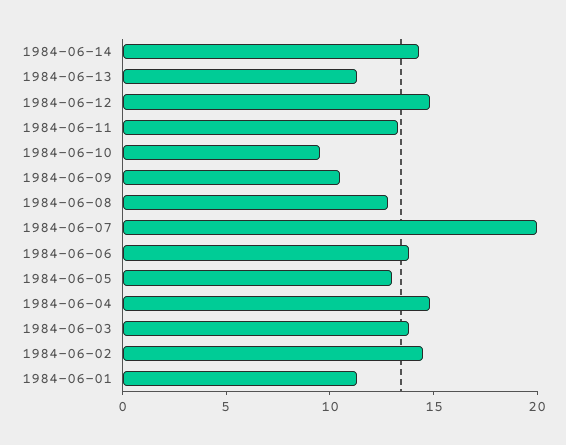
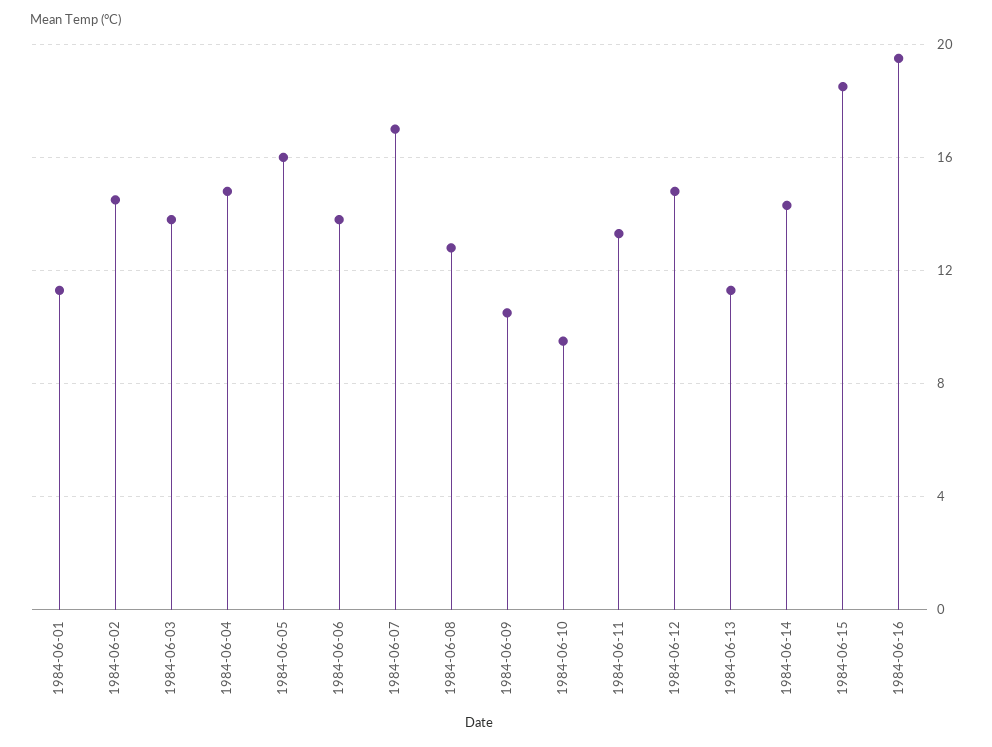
1984-06-07: 20 -> 17
1984-06-05: 13 -> 16
1984-06-15: none -> 18.5
1984-06-16: none -> 19.5

